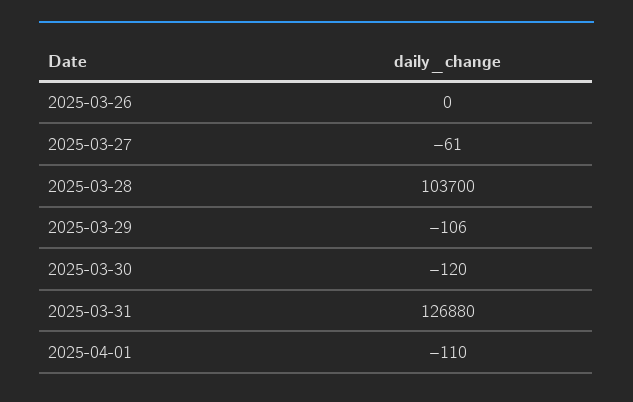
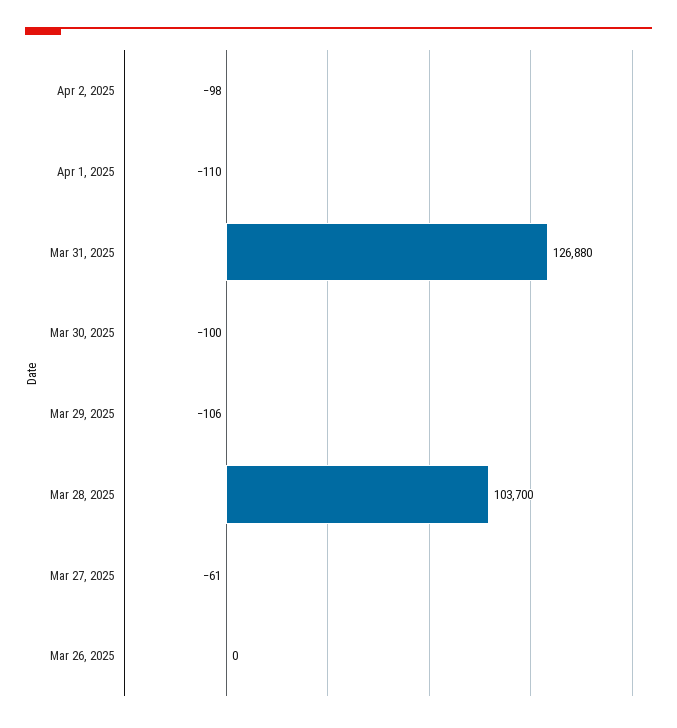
2025-03-30: -120 -> -100
Apr 2, 2025: none -> -98

